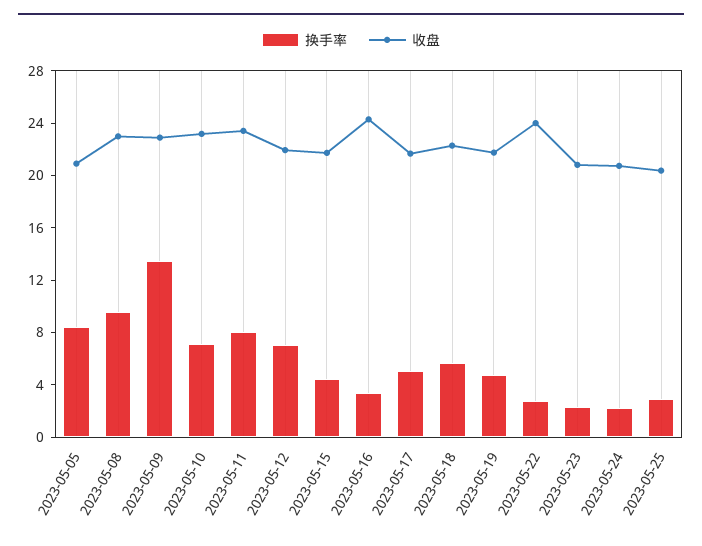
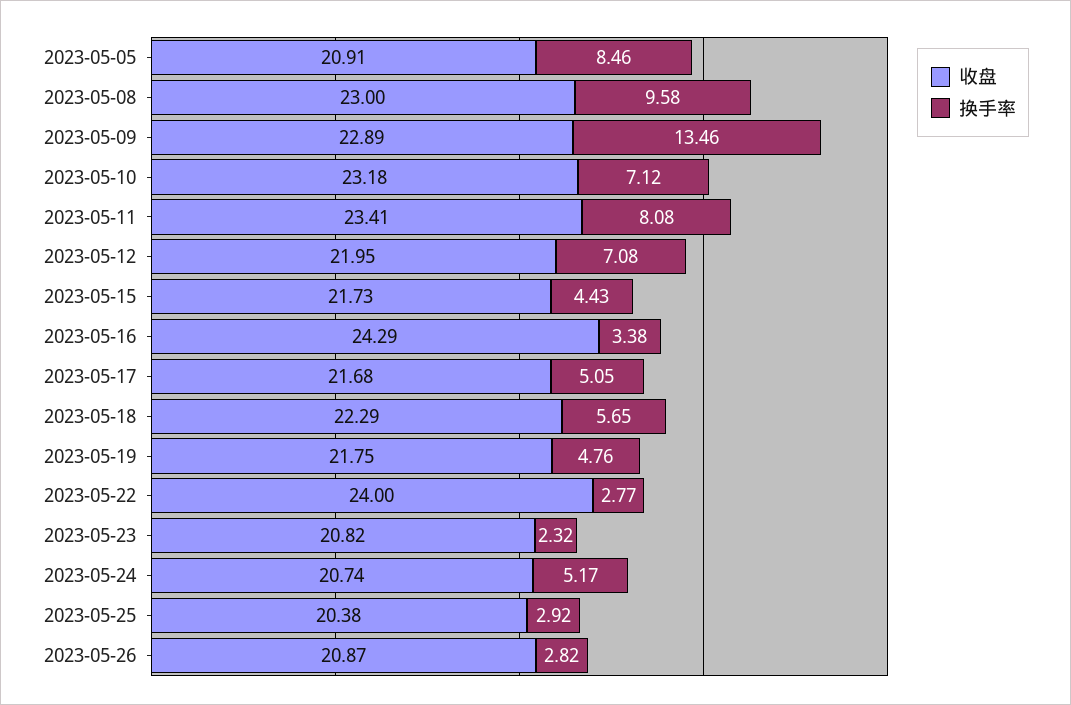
换手率, 2023-05-24: 2 -> 5.17
收盘, 2023-05-26: none -> 20.87
换手率, 2023-05-26: none -> 2.82

